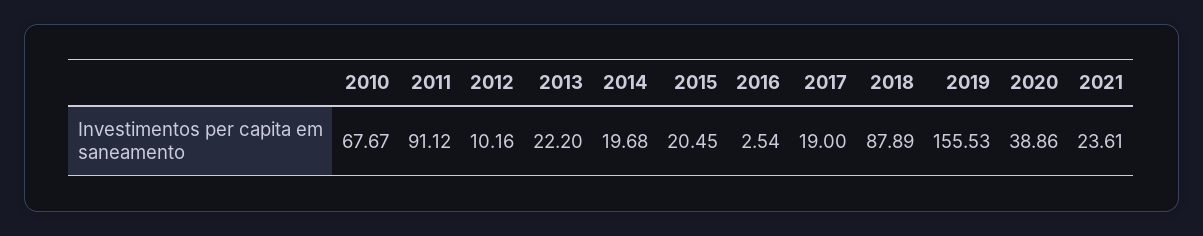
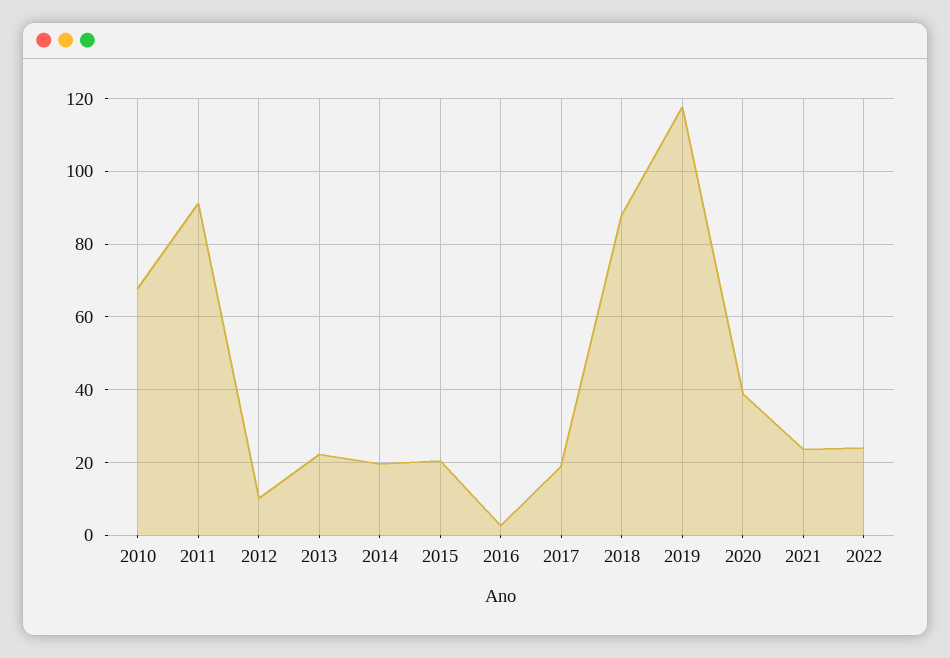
2019: 155.53 -> 118
2022: none -> 24

